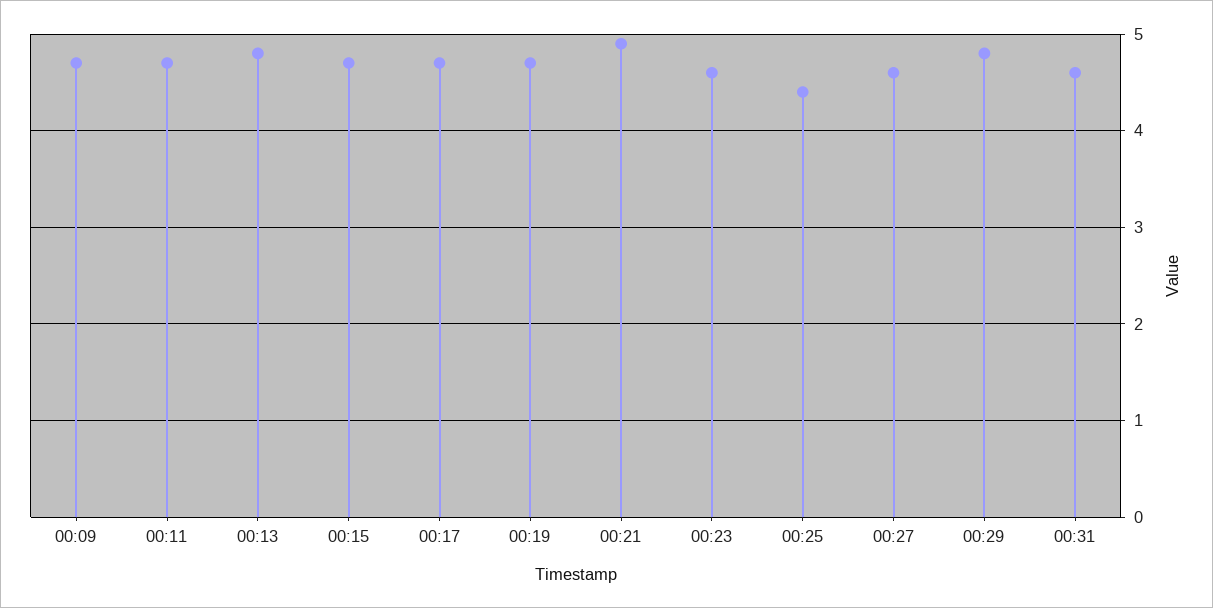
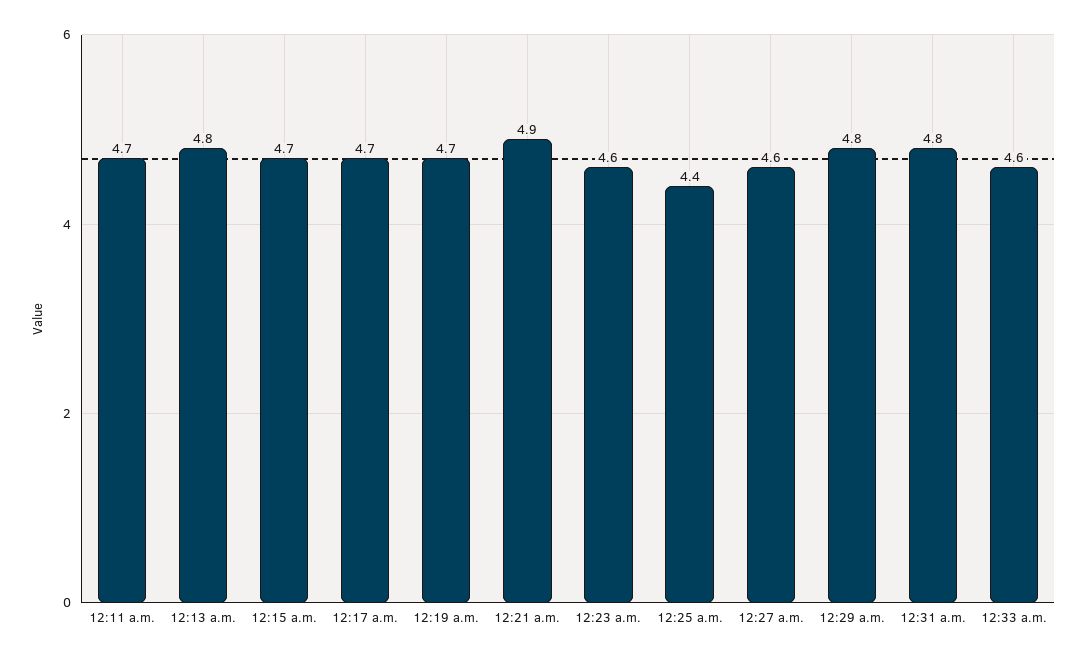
00:09: 4.7 -> none
00:31: 4.6 -> 4.8
12:33 a.m.: none -> 4.6

